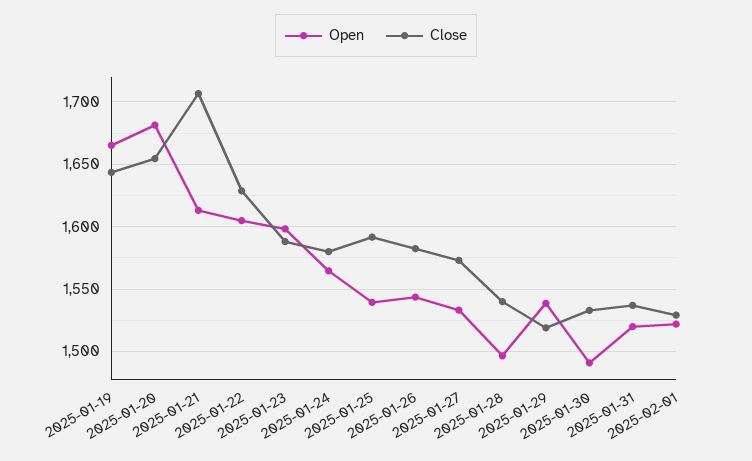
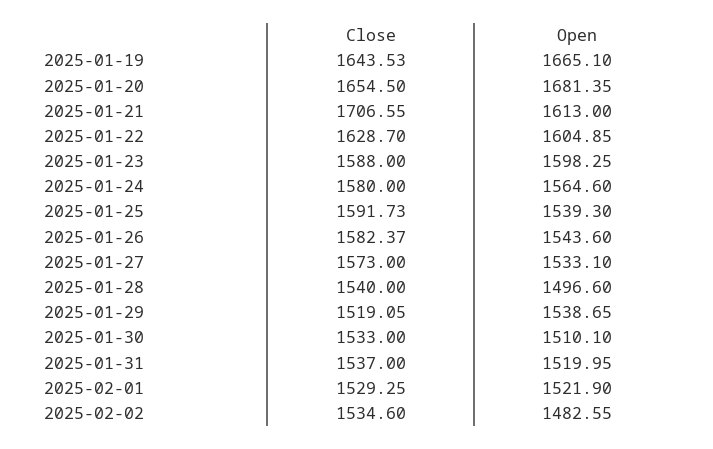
Open, 2025-01-30: 1490 -> 1510.1
Close, 2025-02-02: none -> 1534.6
Open, 2025-02-02: none -> 1482.55

